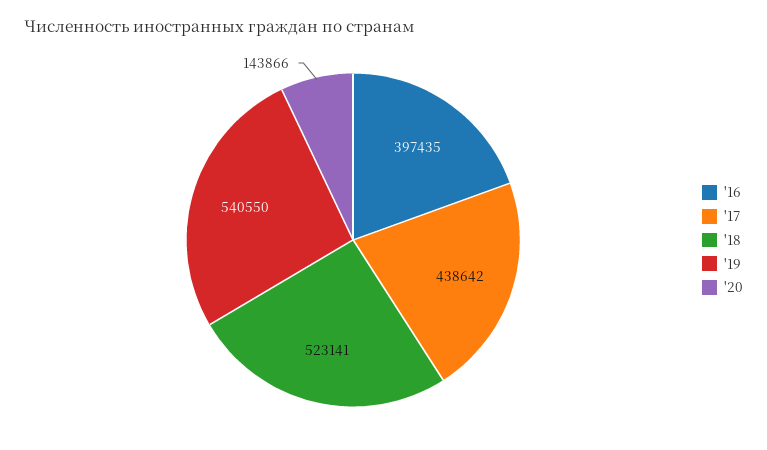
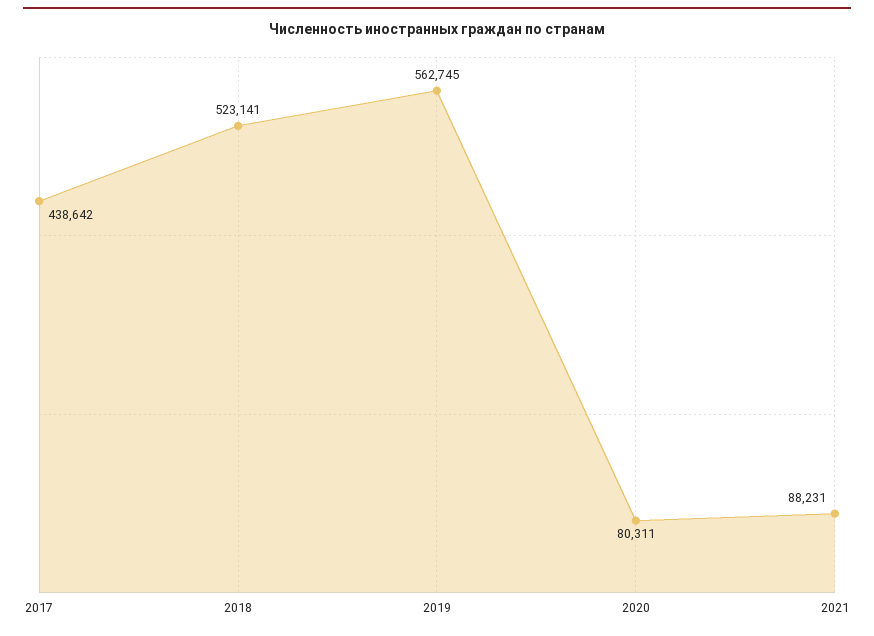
'16: 397435 -> none
'19: 540550 -> 562745
'20: 143866 -> 80311
2021: none -> 88231

